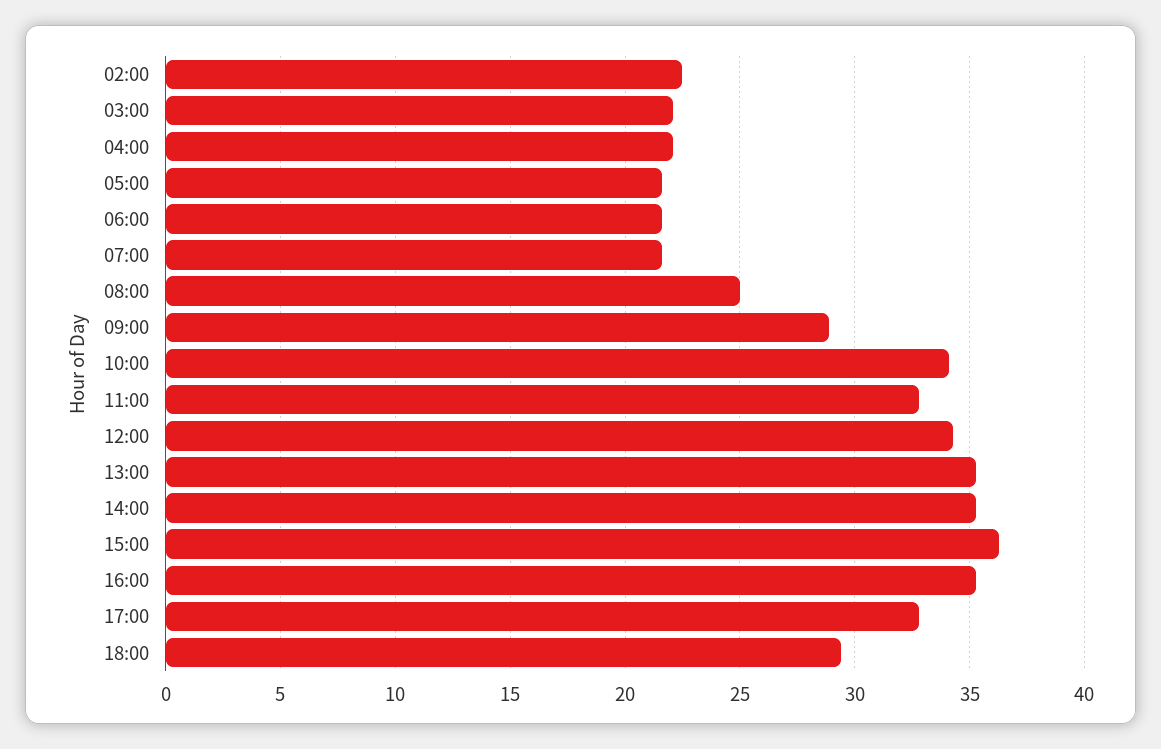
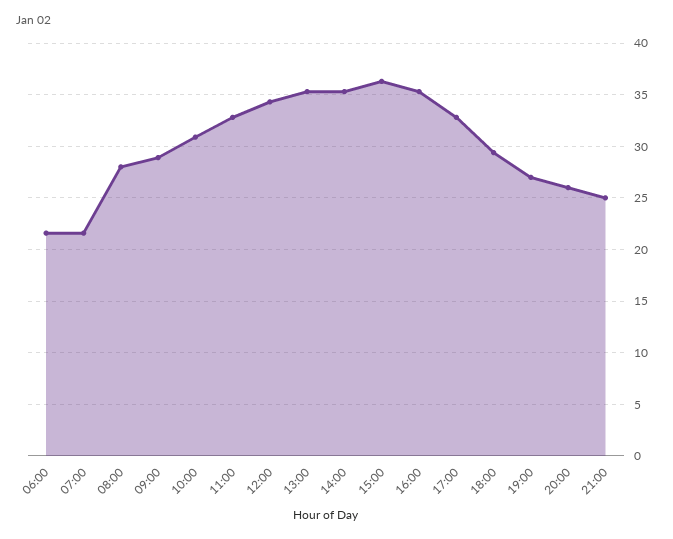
02:00: 22.5 -> none
03:00: 22 -> none
04:00: 22 -> none
05:00: 21.5 -> none
08:00: 25 -> 28
10:00: 34 -> 31
19:00: none -> 27
20:00: none -> 26
21:00: none -> 25

